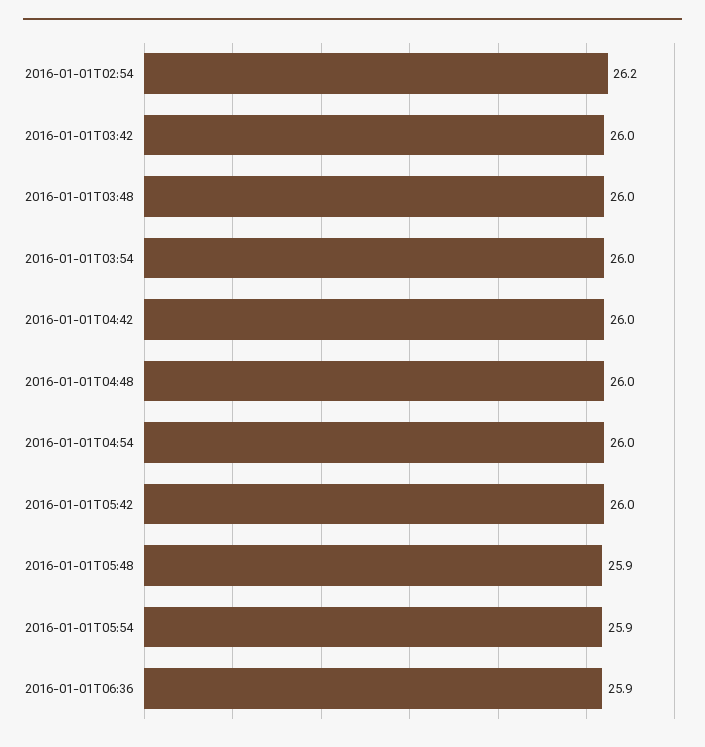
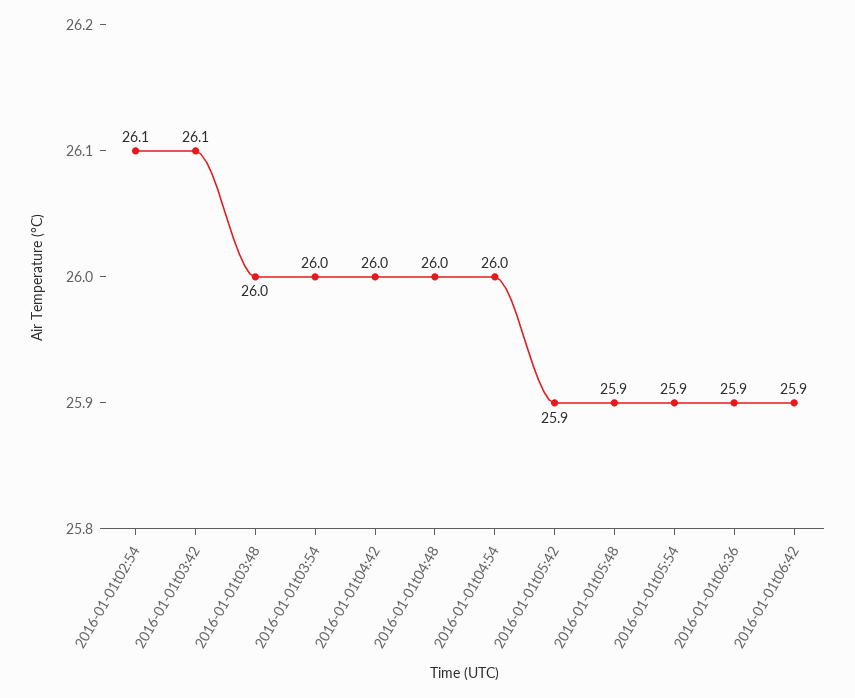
2016-01-01T02:54: 26.2 -> 26.1
2016-01-01T03:42: 26 -> 26.1
2016-01-01T05:42: 26 -> 25.9
2016-01-01t06:42: none -> 25.9

